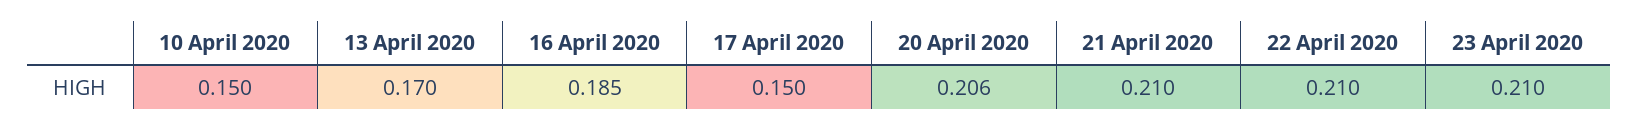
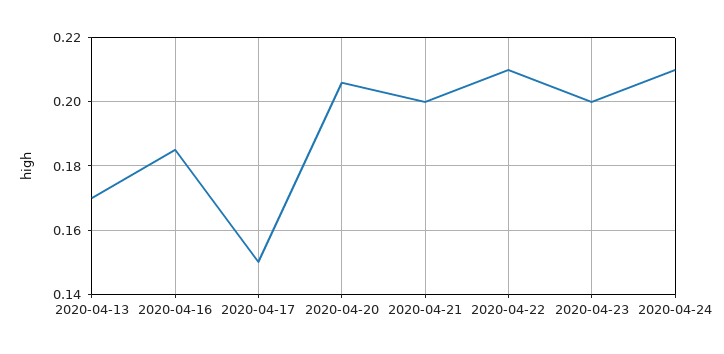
10 April 2020: 0.15 -> none
21 April 2020: 0.21 -> 0.2
23 April 2020: 0.21 -> 0.2
2020-04-24: none -> 0.21

